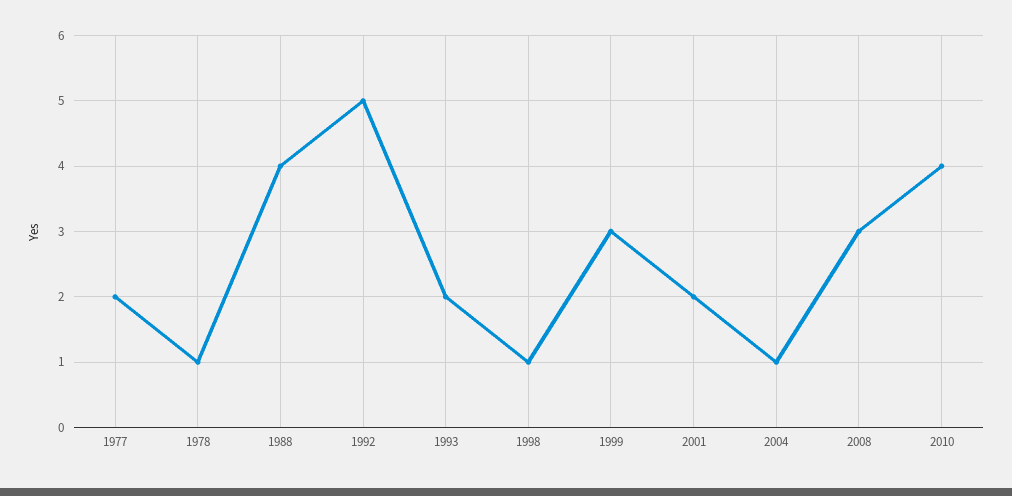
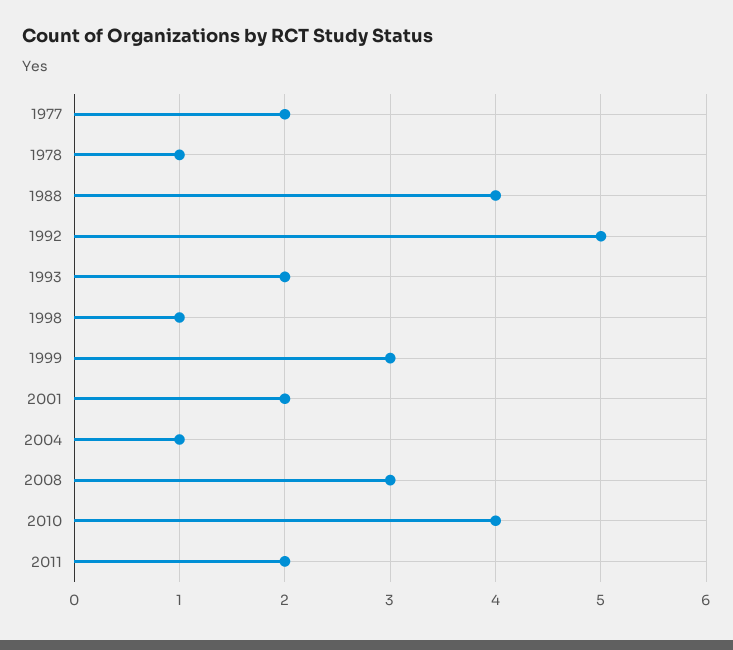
2011: none -> 2

